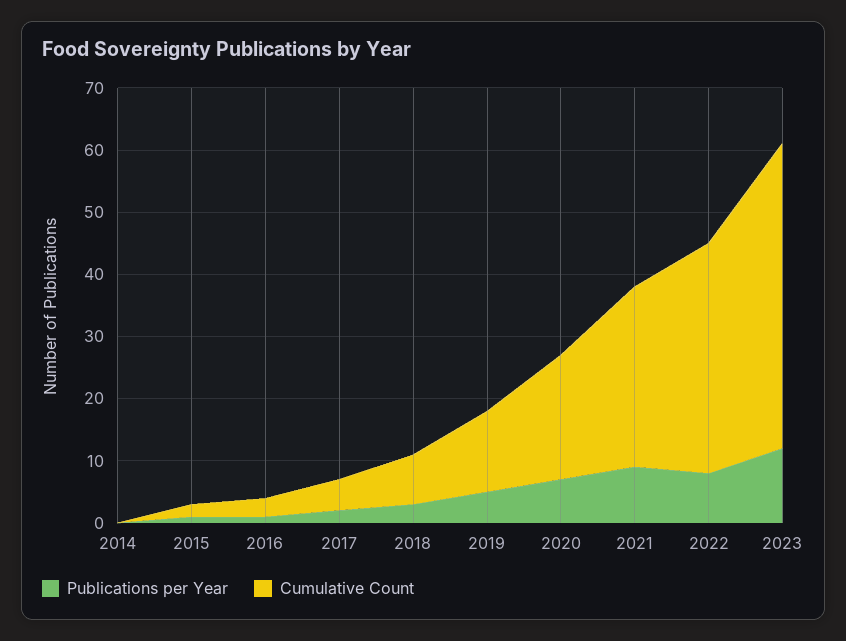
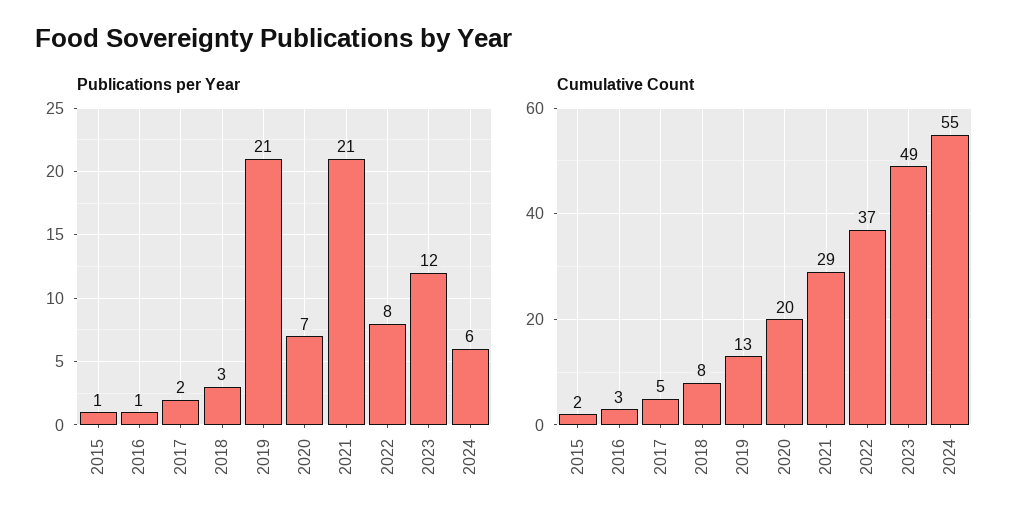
Publications per Year, 2014: 0 -> none
Cumulative Count, 2014: 0 -> none
Publications per Year, 2019: 5 -> 21
Publications per Year, 2021: 10 -> 21
Publications per Year, 2024: none -> 6
Cumulative Count, 2024: none -> 55

